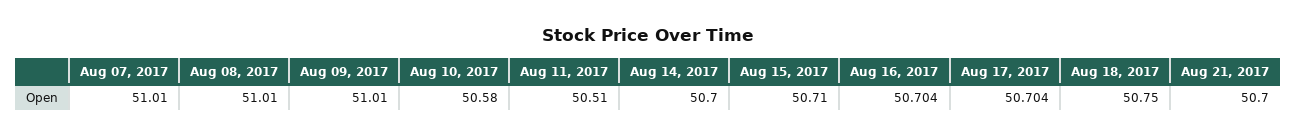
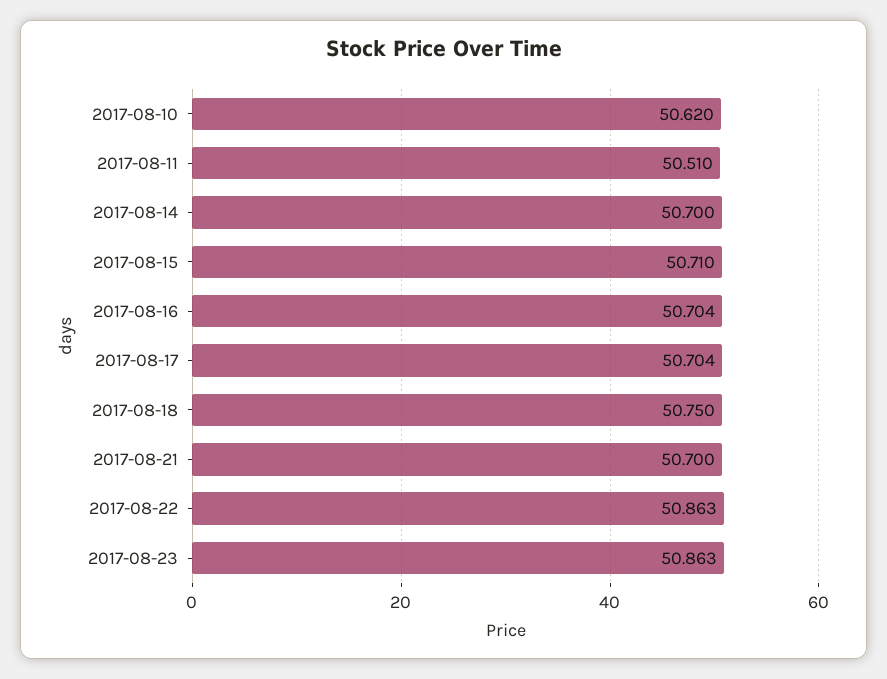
Aug 07, 2017: 51.01 -> none
Aug 08, 2017: 51.01 -> none
Aug 09, 2017: 51.01 -> none
Aug 10, 2017: 50.58 -> 50.62
2017-08-22: none -> 50.863
2017-08-23: none -> 50.863

